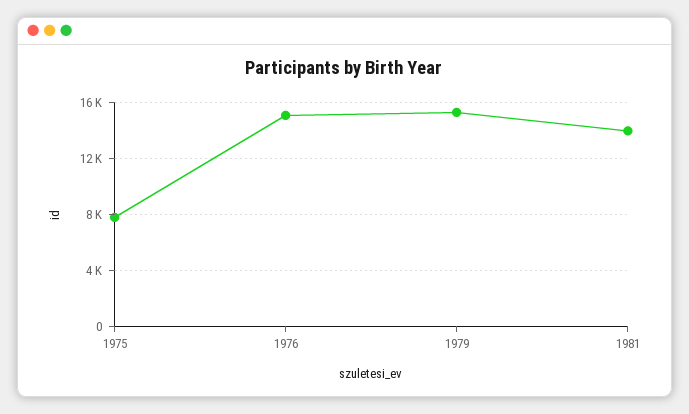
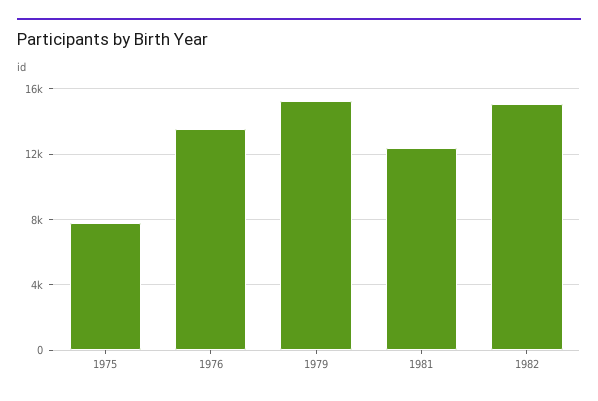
1976: 15000 -> 13500
1981: 14000 -> 12500
1982: none -> 15000

